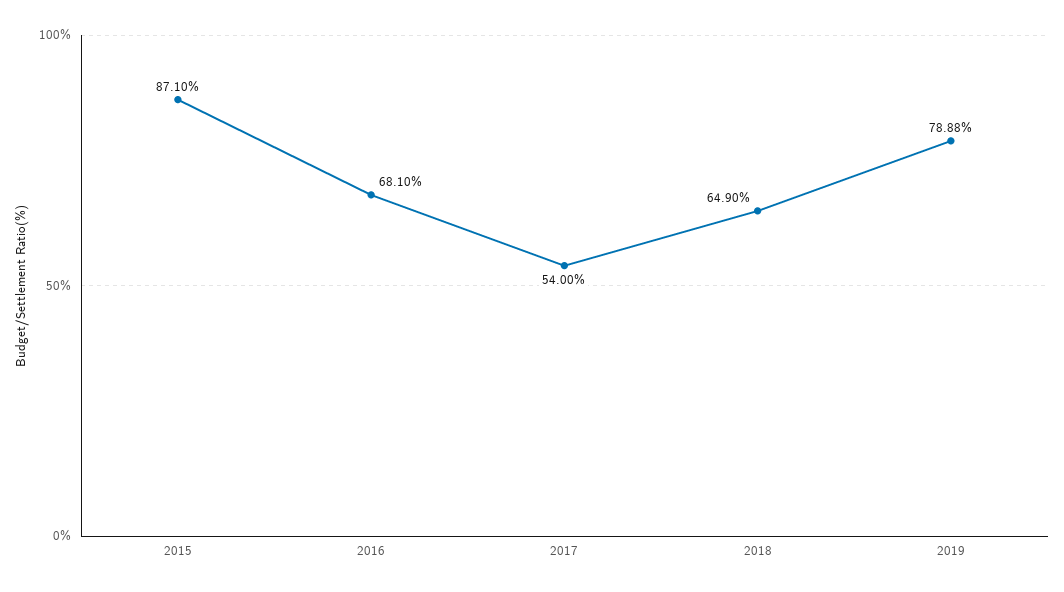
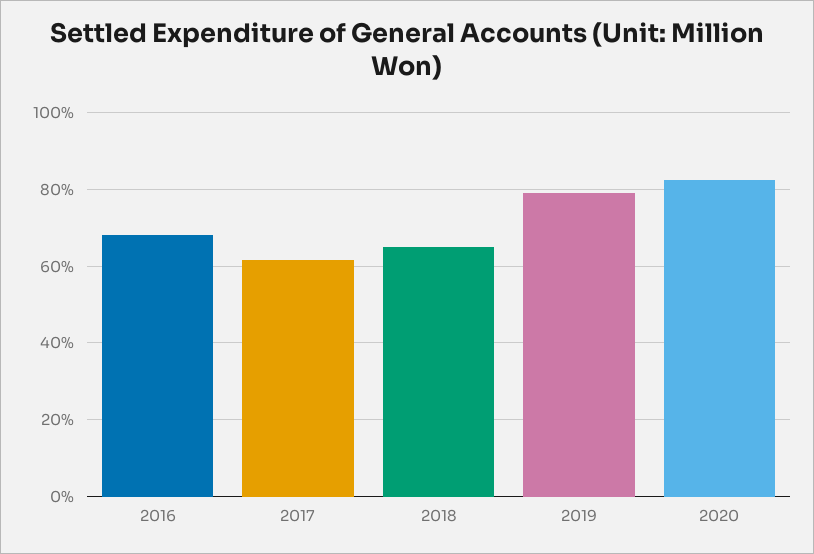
2015: 87.1 -> none
2017: 54 -> 62
2020: none -> 82

